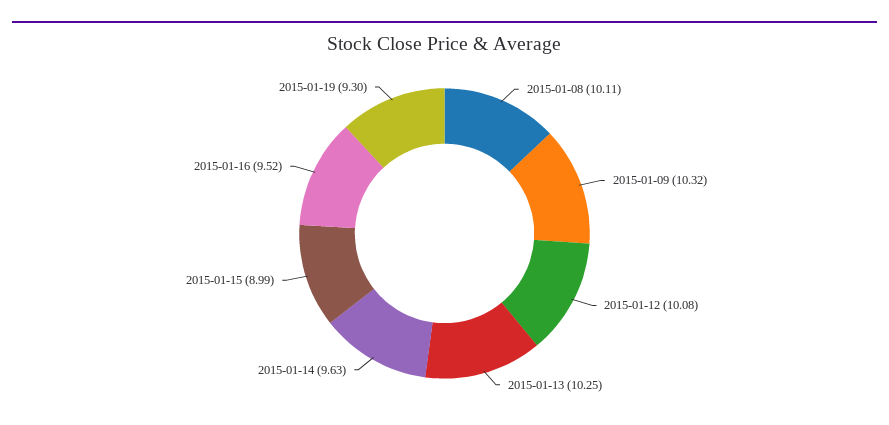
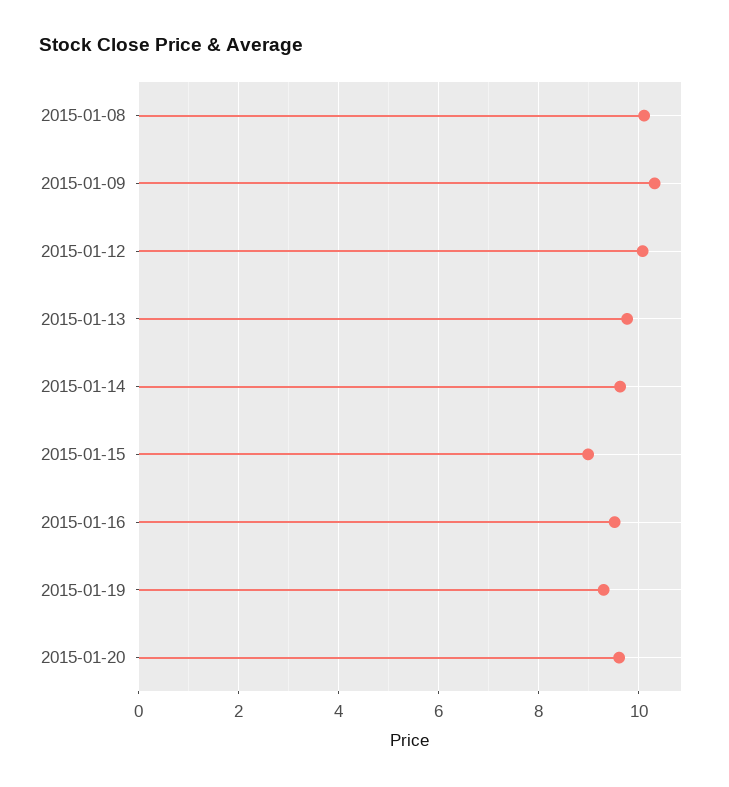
2015-01-13: 10.25 -> 9.8
2015-01-20: none -> 9.6

